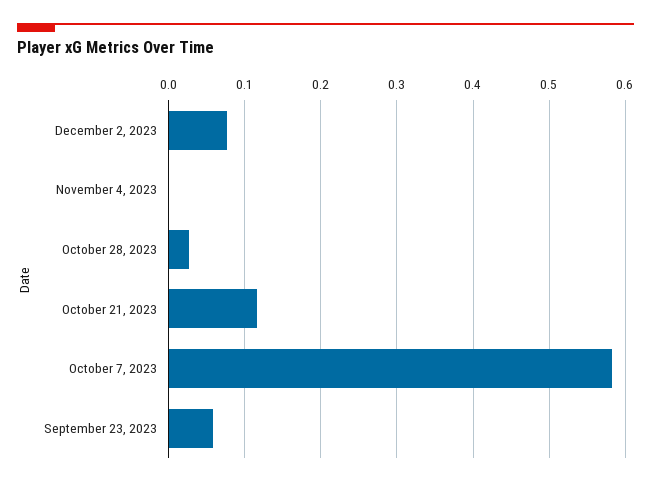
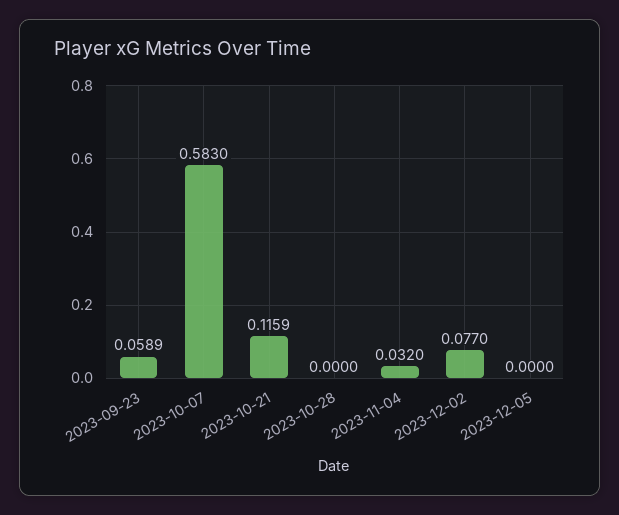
November 4, 2023: 0 -> 0.032
October 28, 2023: 0.03 -> 0
2023-12-05: none -> 0

